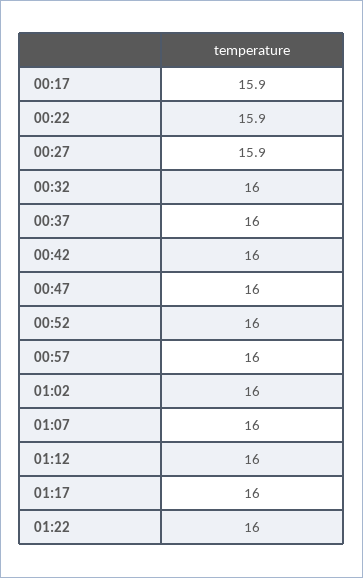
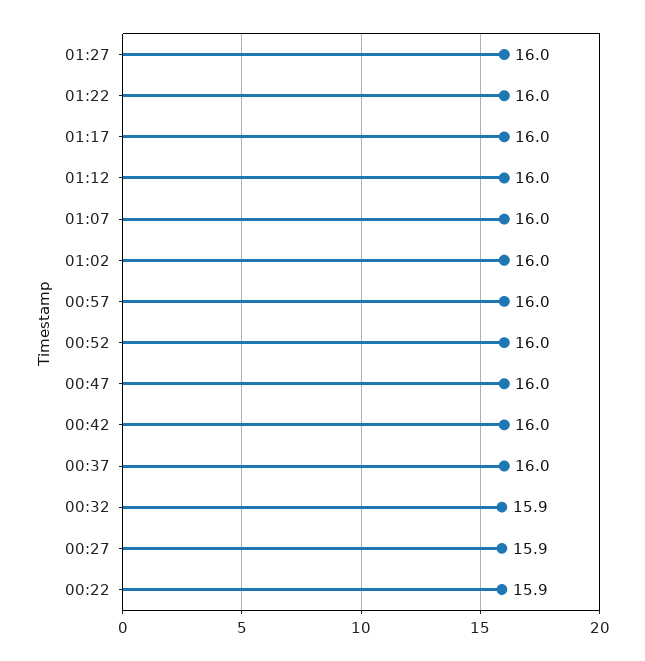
00:17: 15.9 -> none
00:32: 16 -> 15.9
01:27: none -> 16

